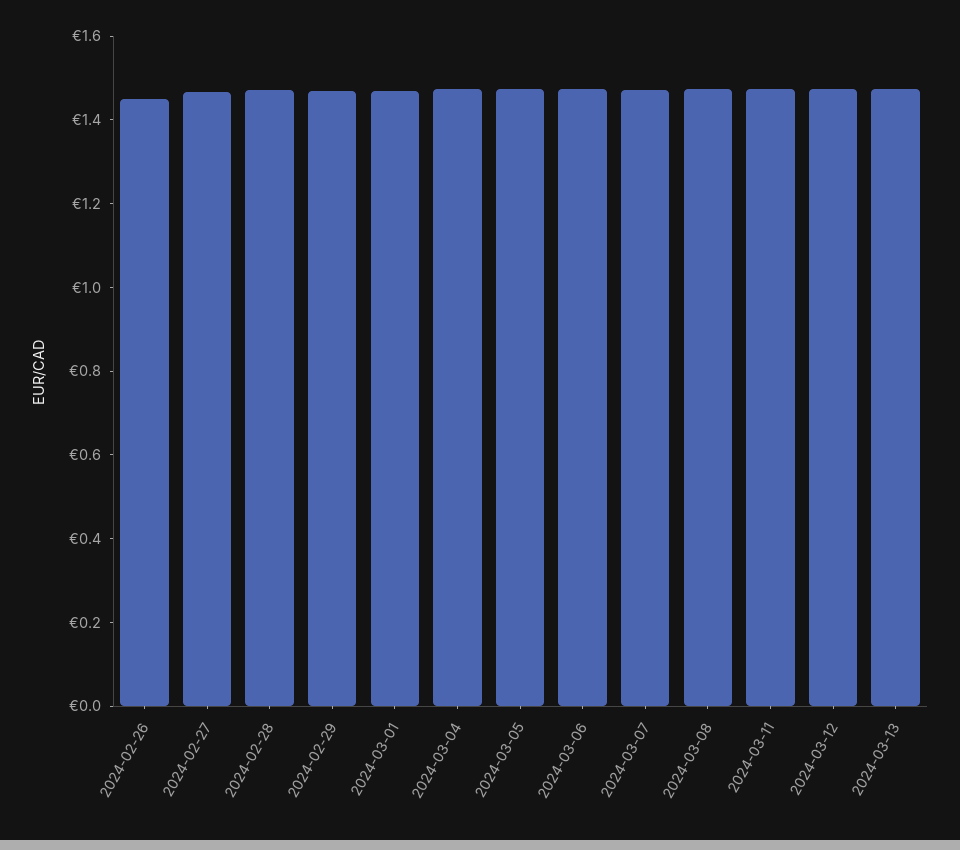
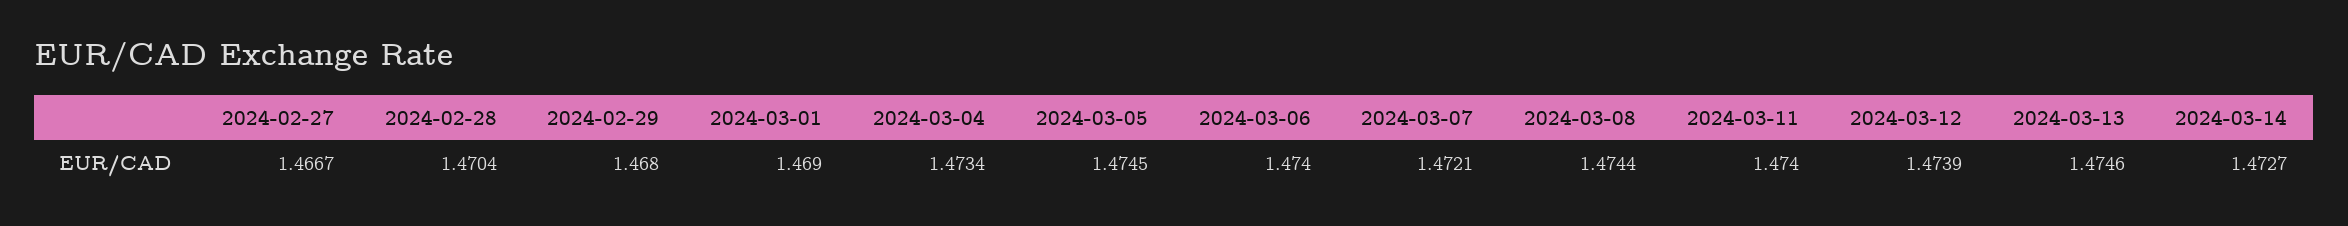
2024-02-26: 1.45 -> none
2024-03-14: none -> 1.4727

